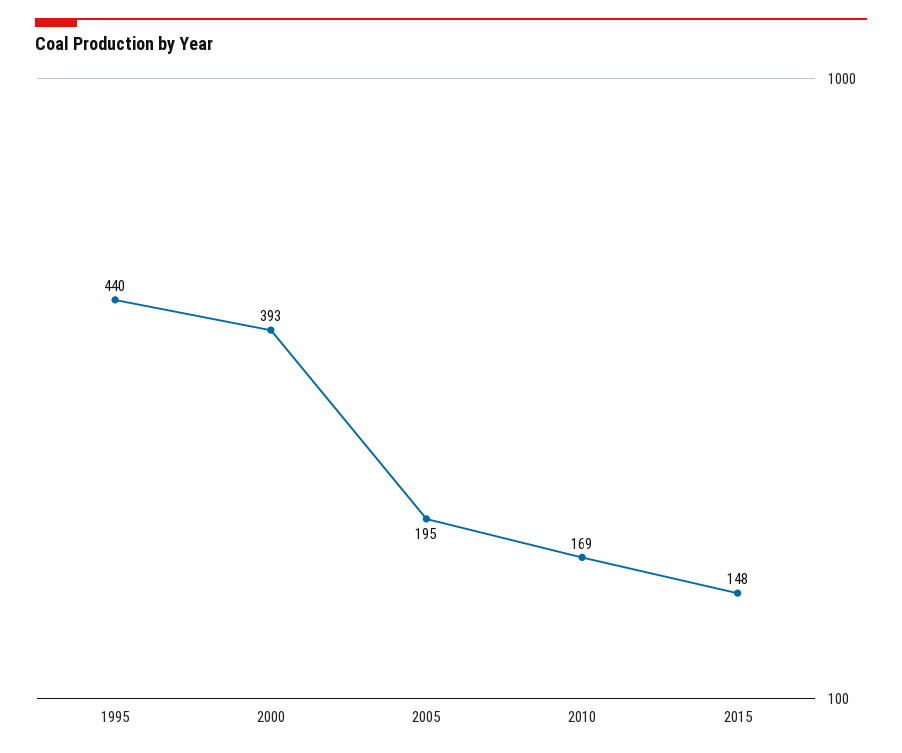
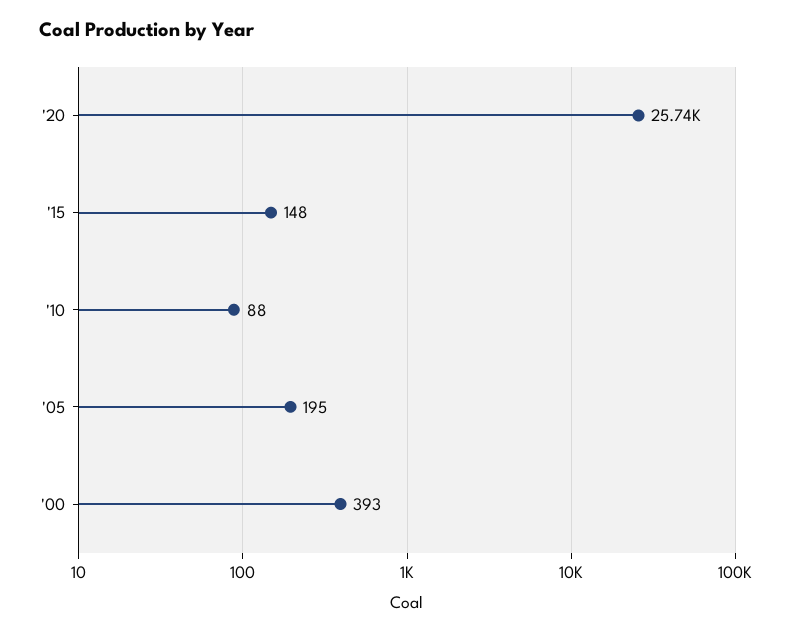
1995: 440 -> none
2010: 169 -> 88
'20: none -> 25740

